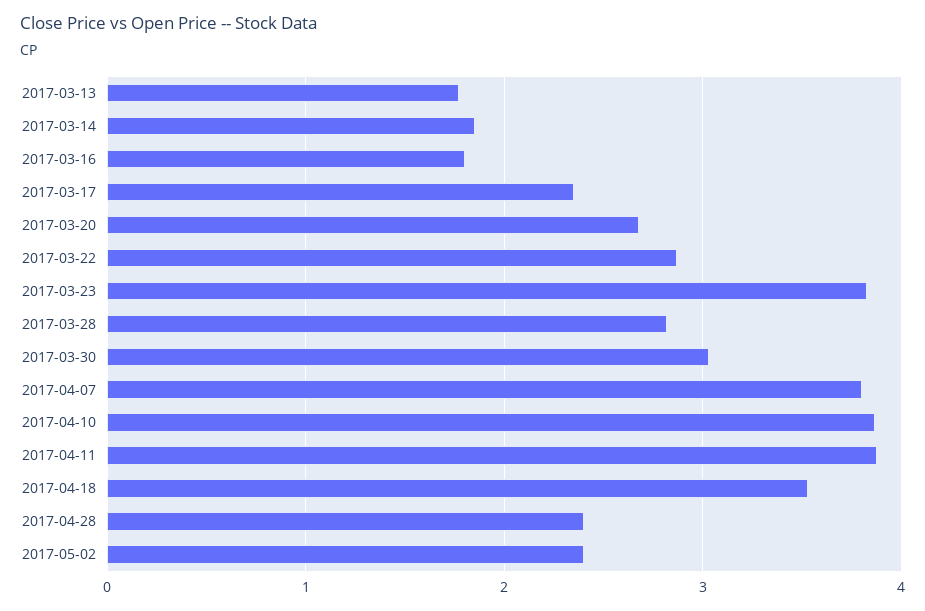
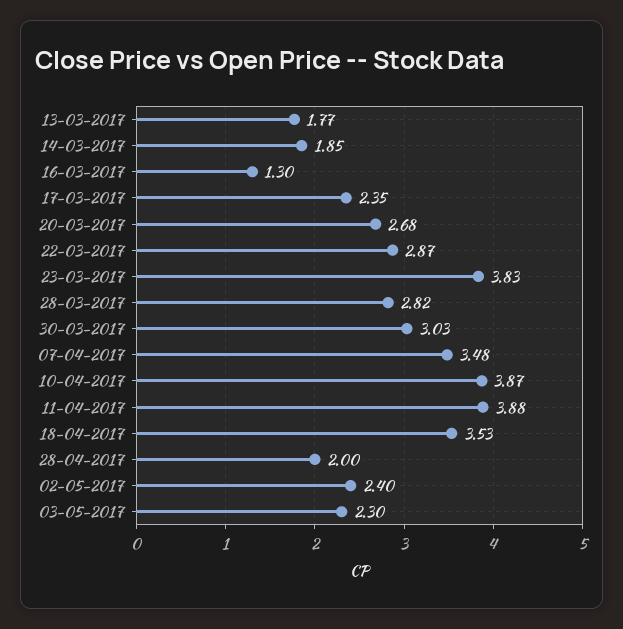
2017-03-16: 1.8 -> 1.3
2017-04-07: 3.8 -> 3.48
2017-04-28: 2.4 -> 2
03-05-2017: none -> 2.3

